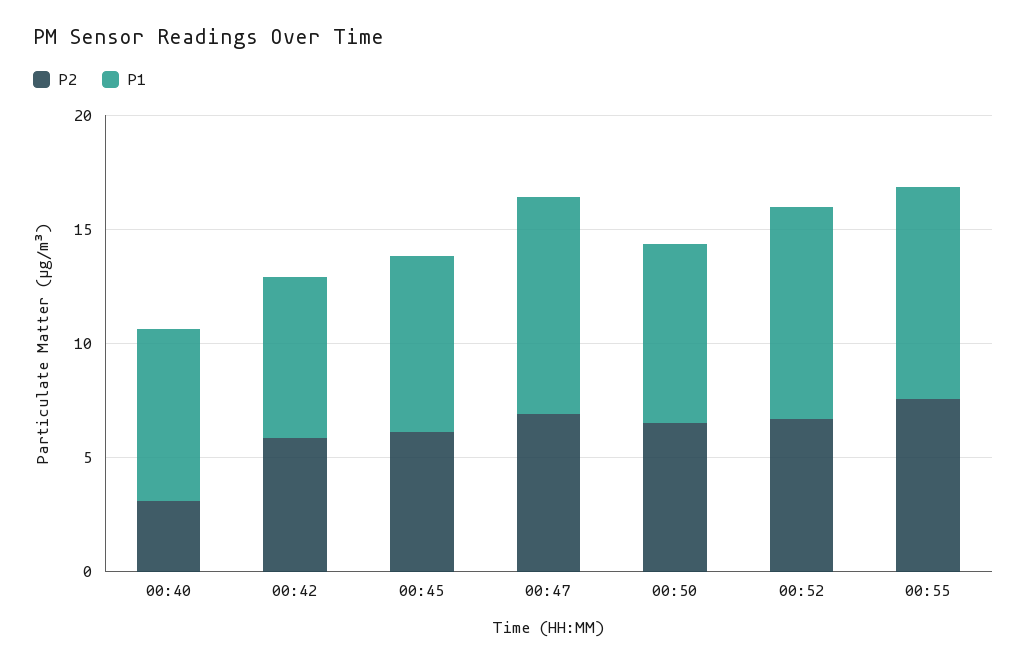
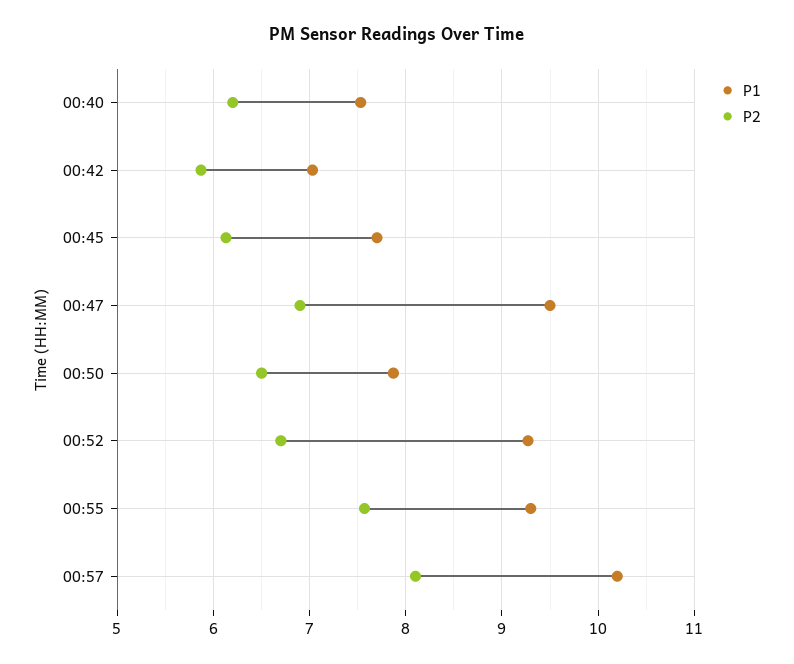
P2, 00:40: 3 -> 6.2
P1, 00:57: none -> 10.2
P2, 00:57: none -> 8.1

